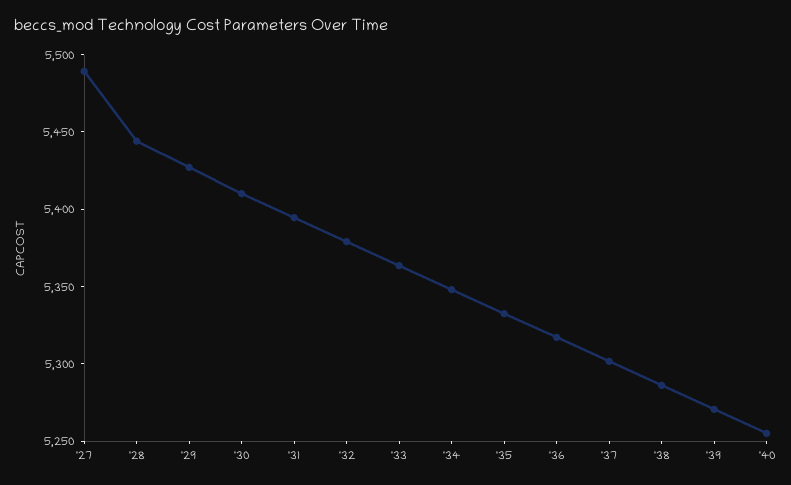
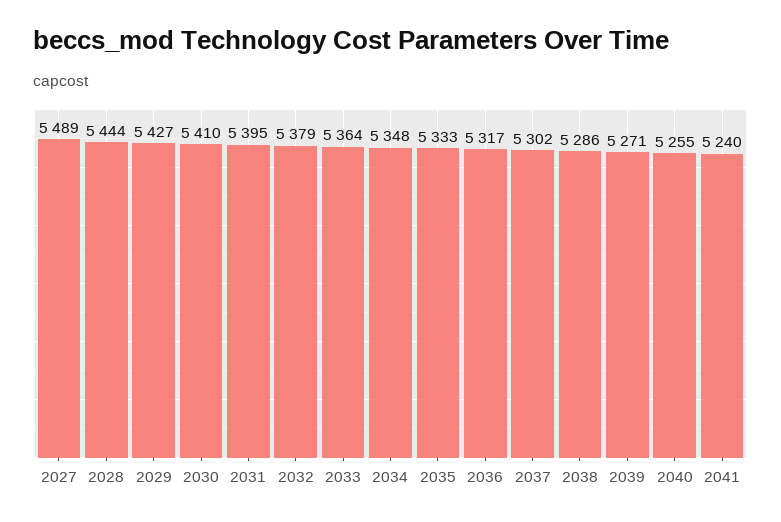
2041: none -> 5240

